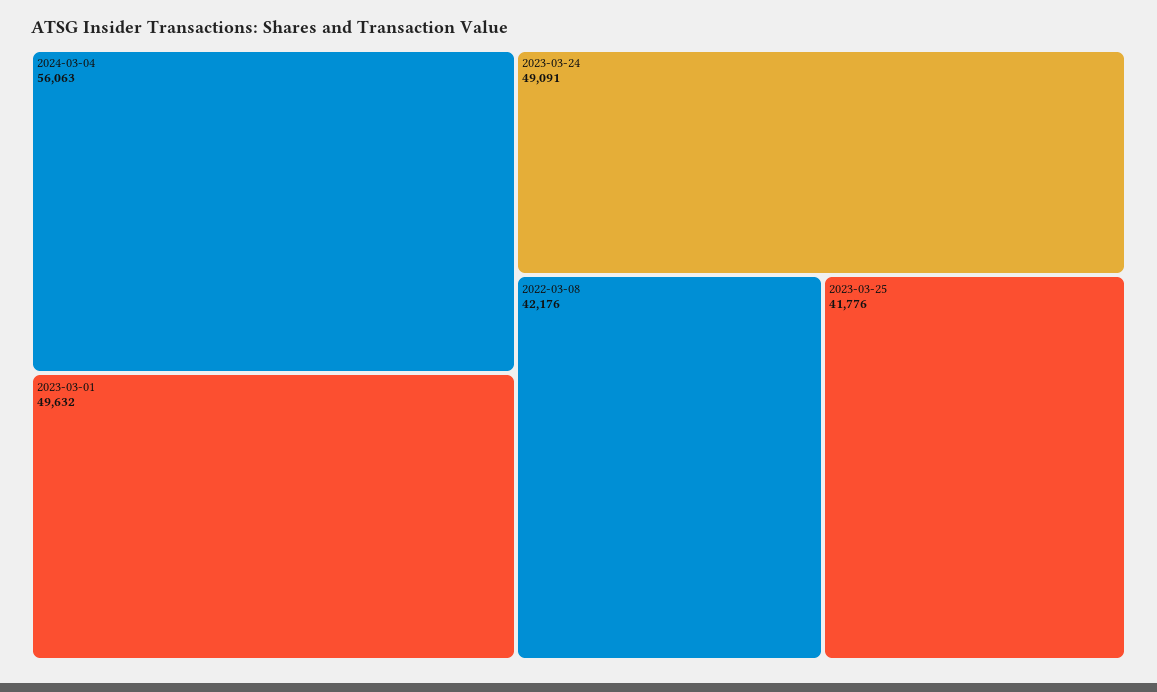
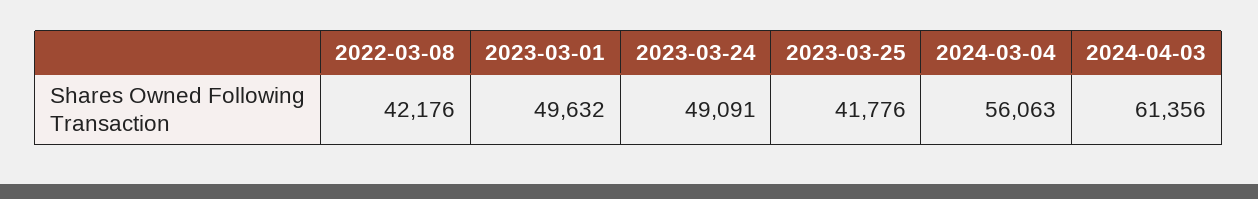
2024-04-03: none -> 61356

